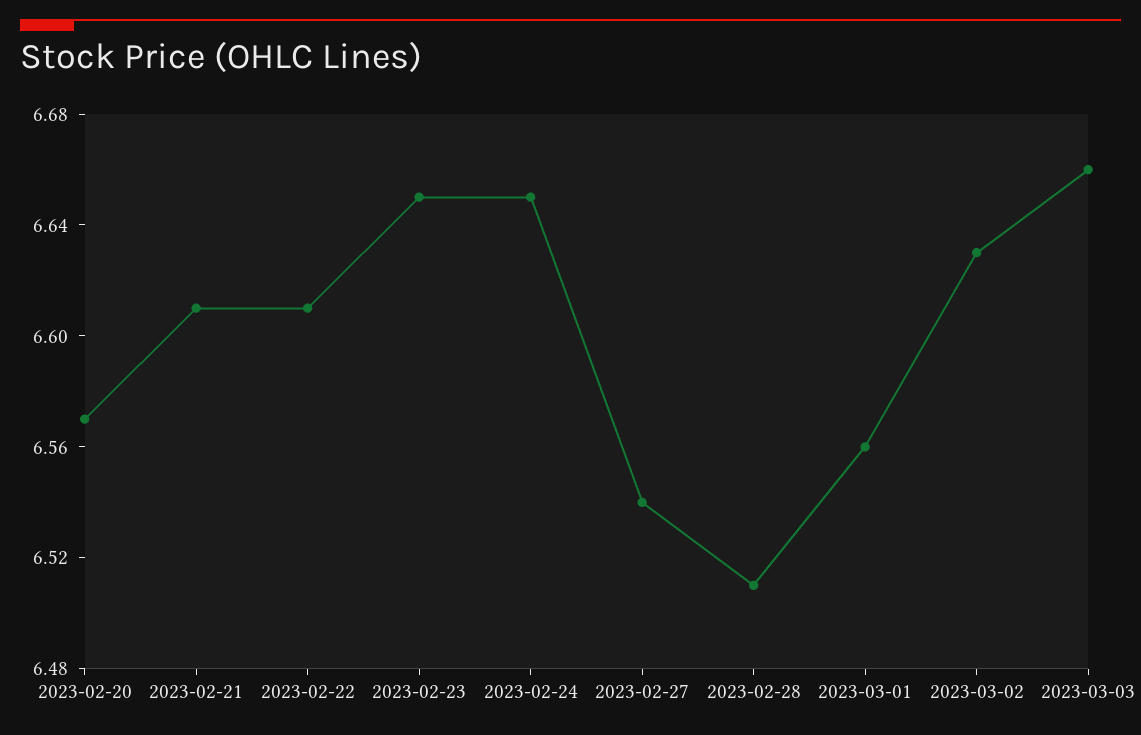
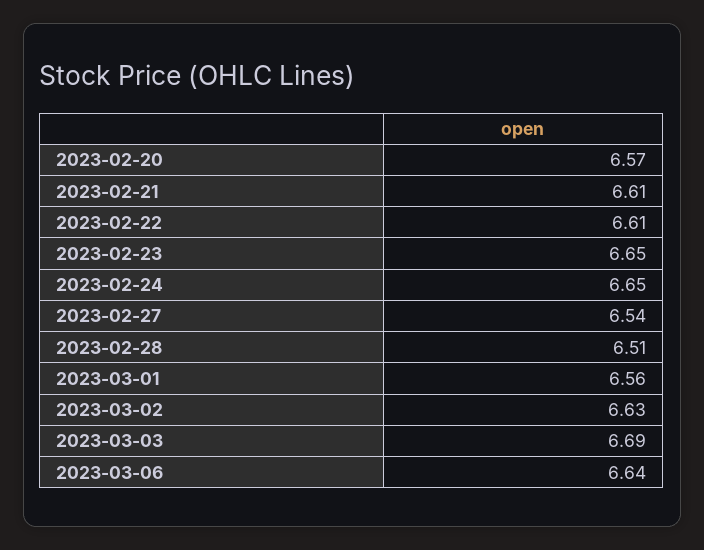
2023-03-03: 6.66 -> 6.69
2023-03-06: none -> 6.64

